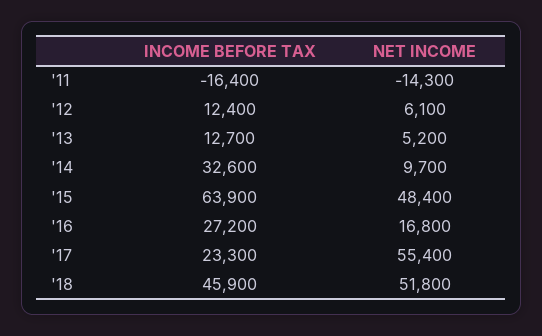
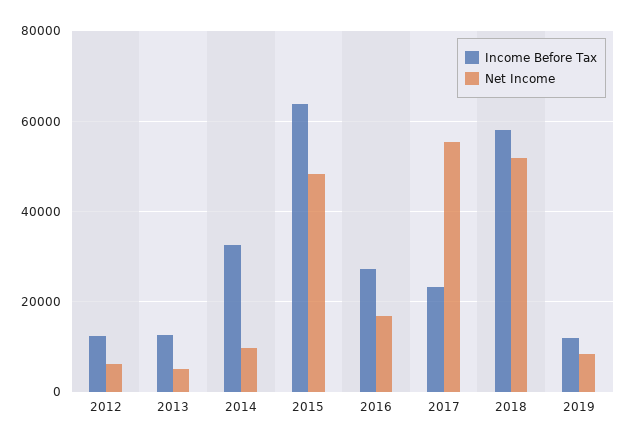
INCOME BEFORE TAX, '11: -16400 -> none
NET INCOME, '11: -14300 -> none
INCOME BEFORE TAX, '18: 45900 -> 58000
INCOME BEFORE TAX, 2019: none -> 12000
NET INCOME, 2019: none -> 8000

